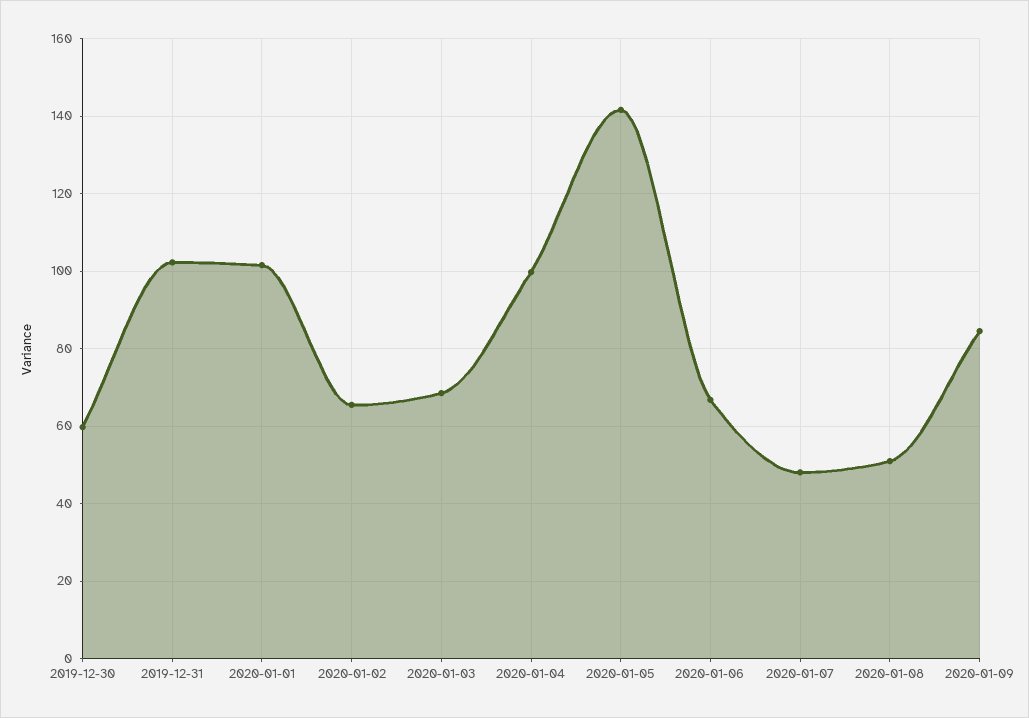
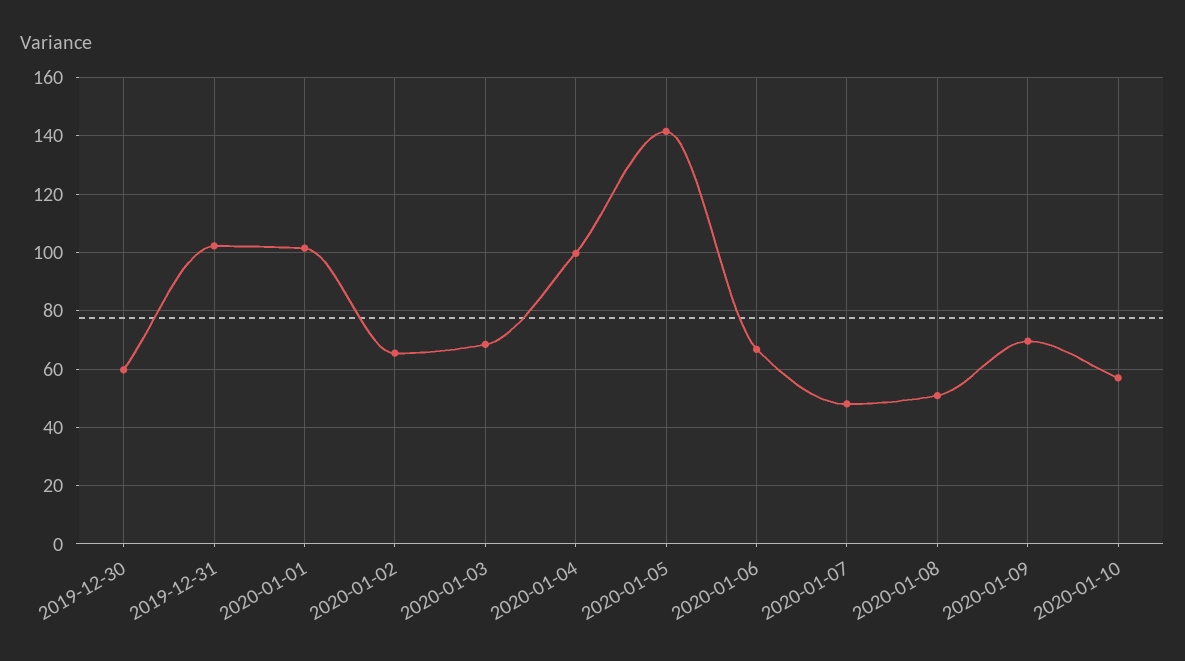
2020-01-09: 84 -> 70
2020-01-10: none -> 57.5

